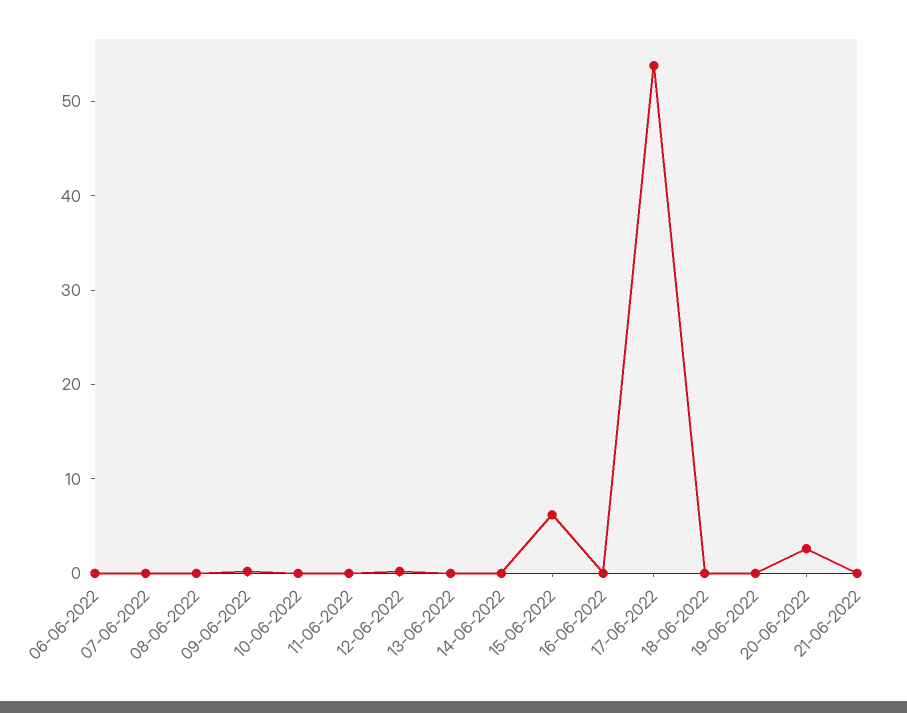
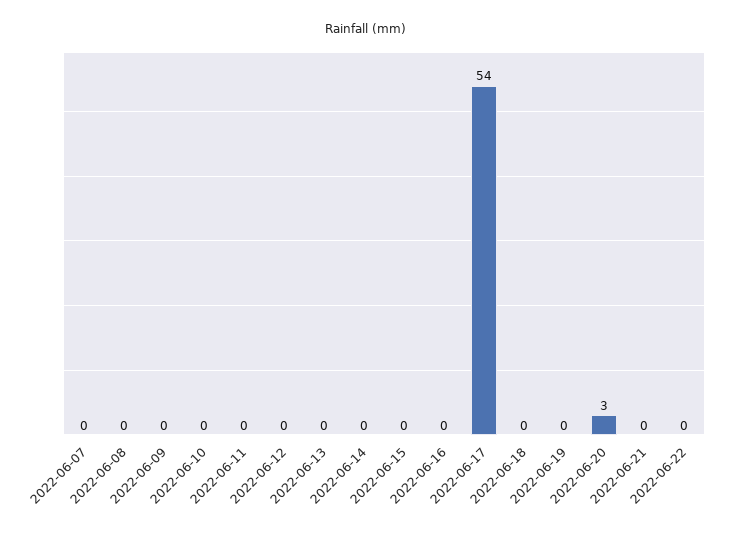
06-06-2022: 0 -> none
15-06-2022: 6 -> 0
2022-06-22: none -> 0

